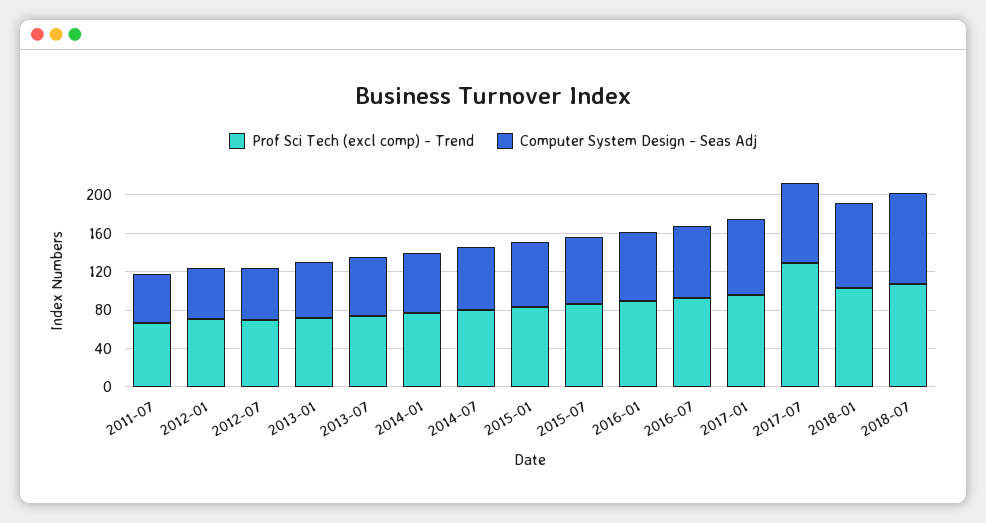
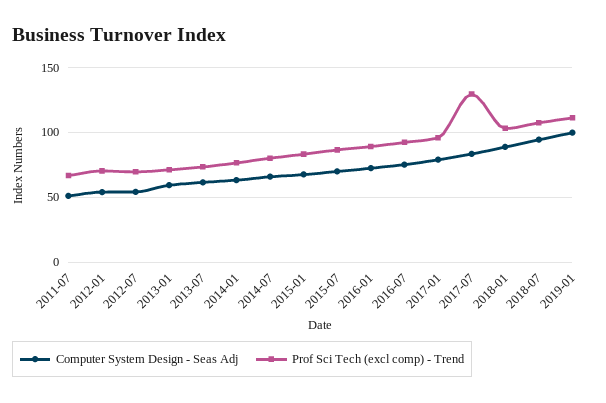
Computer System Design - Seas Adj, 2019-01: none -> 100
Prof Sci Tech (excl comp) - Trend, 2019-01: none -> 110

